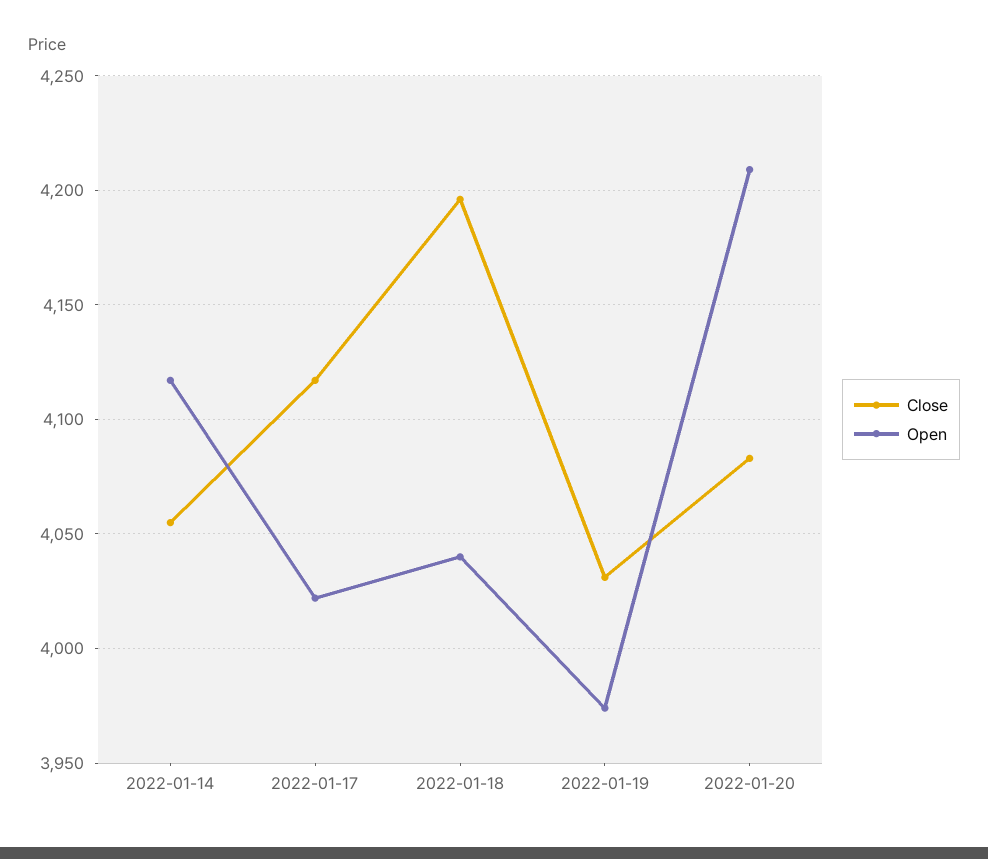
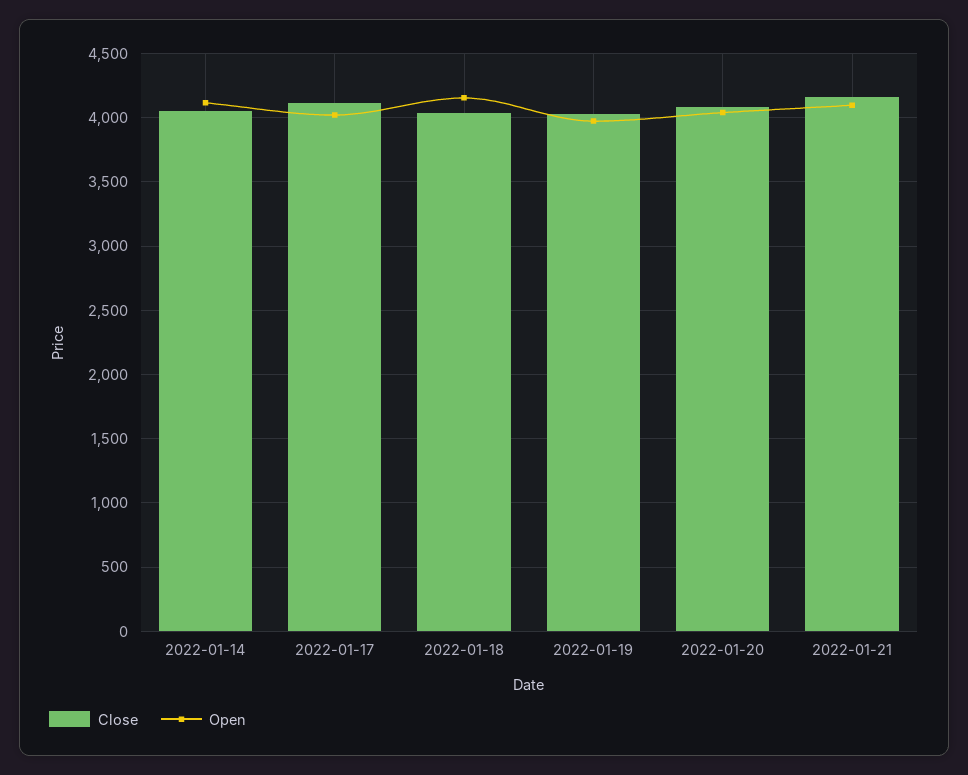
Close, 2022-01-18: 4195 -> 4050
Open, 2022-01-18: 4040 -> 4150
Open, 2022-01-20: 4210 -> 4050
Close, 2022-01-21: none -> 4150
Open, 2022-01-21: none -> 4100

